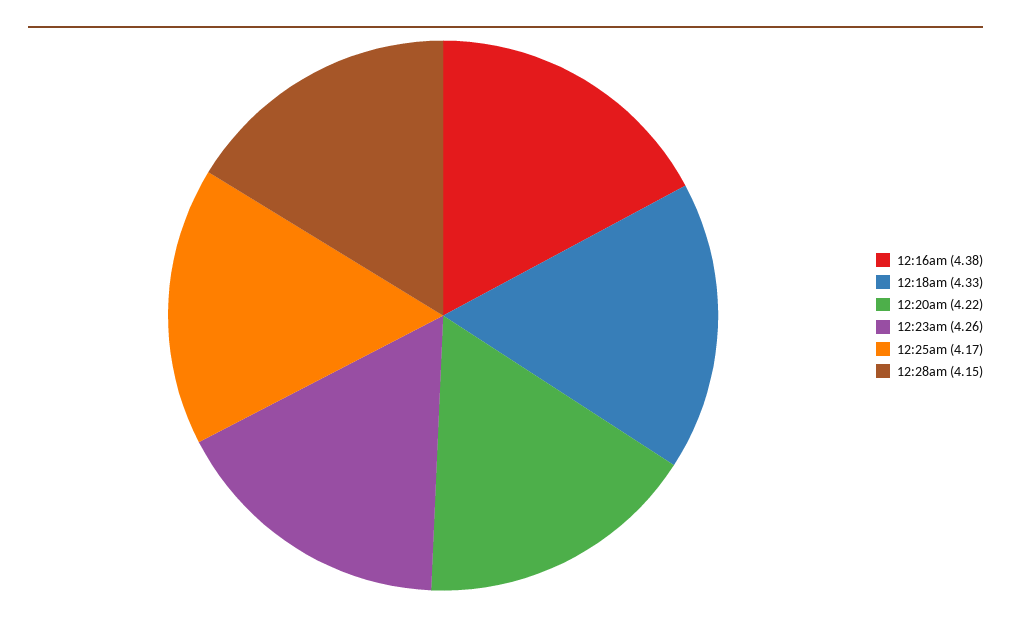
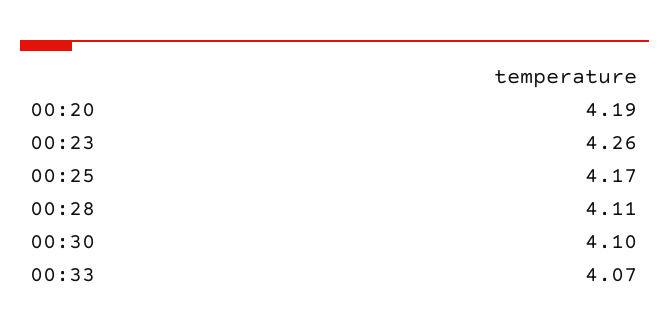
12:16am: 4.38 -> none
12:18am: 4.33 -> none
12:20am: 4.22 -> 4.19
12:28am: 4.15 -> 4.11
00:30: none -> 4.1
00:33: none -> 4.07

